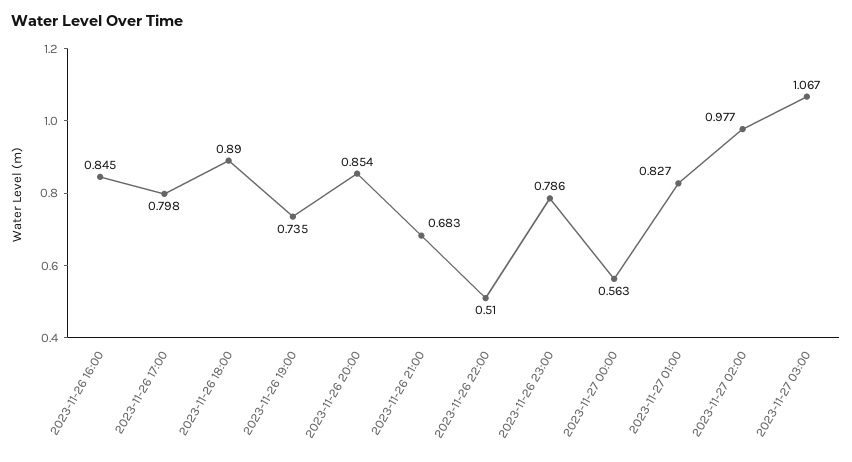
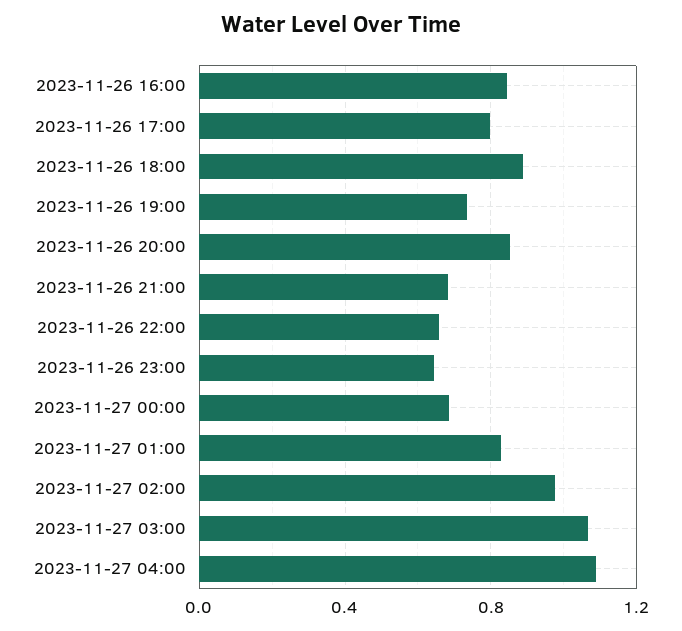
2023-11-26 22:00: 0.51 -> 0.65
2023-11-26 23:00: 0.786 -> 0.65
2023-11-27 00:00: 0.563 -> 0.7
2023-11-27 04:00: none -> 1.1

